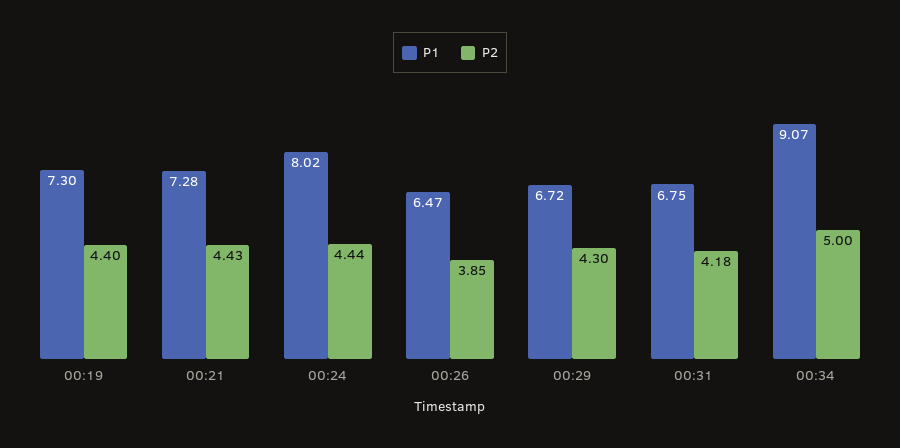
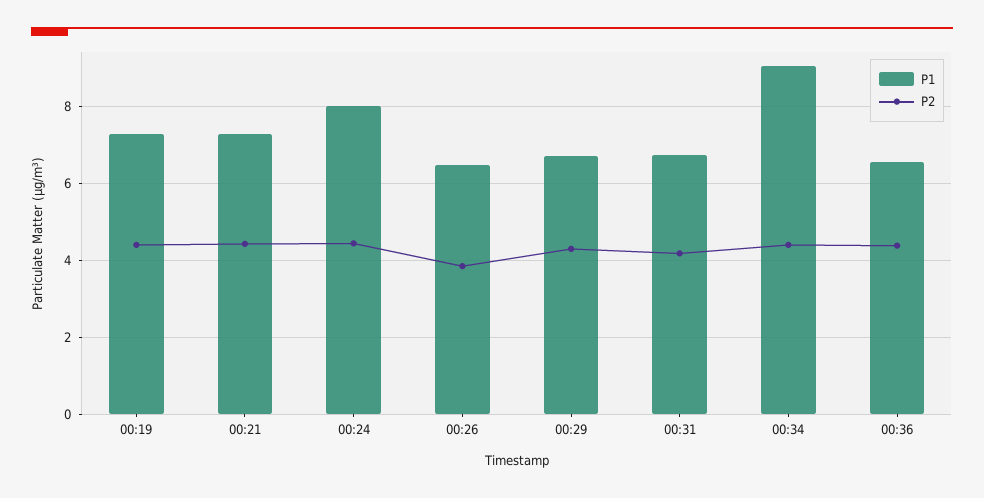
P2, 00:34: 5 -> 4.4
P1, 00:36: none -> 6.6
P2, 00:36: none -> 4.4

